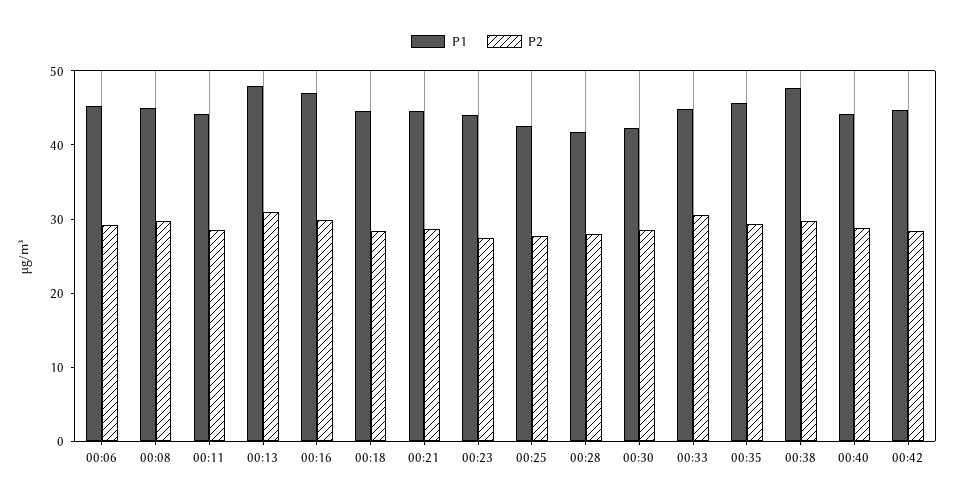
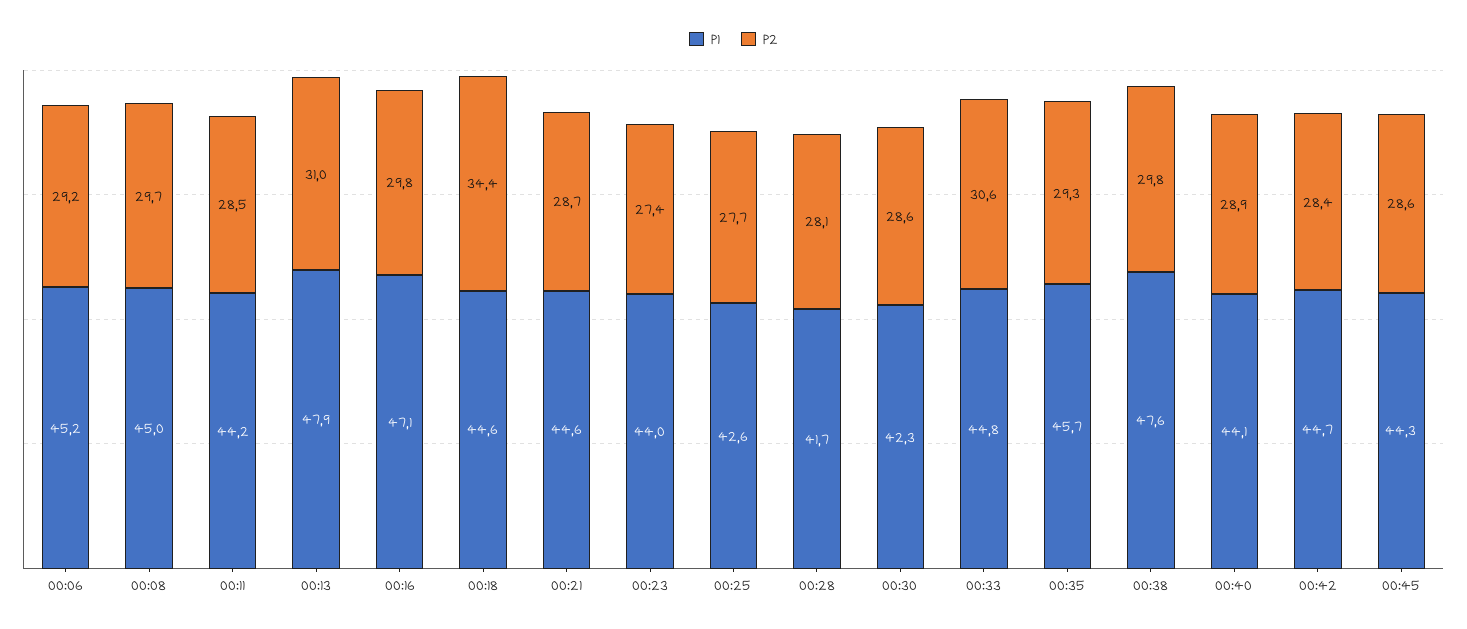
P2, 00:18: 28 -> 34.4
P1, 00:45: none -> 44.3
P2, 00:45: none -> 28.6

